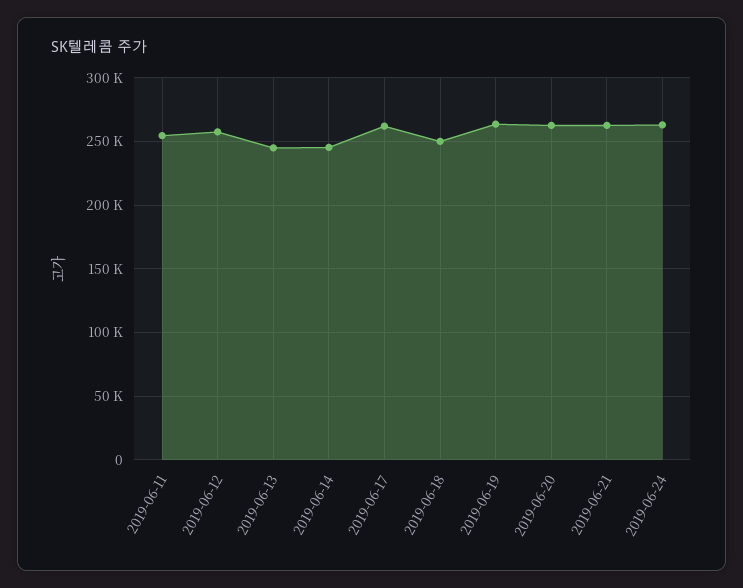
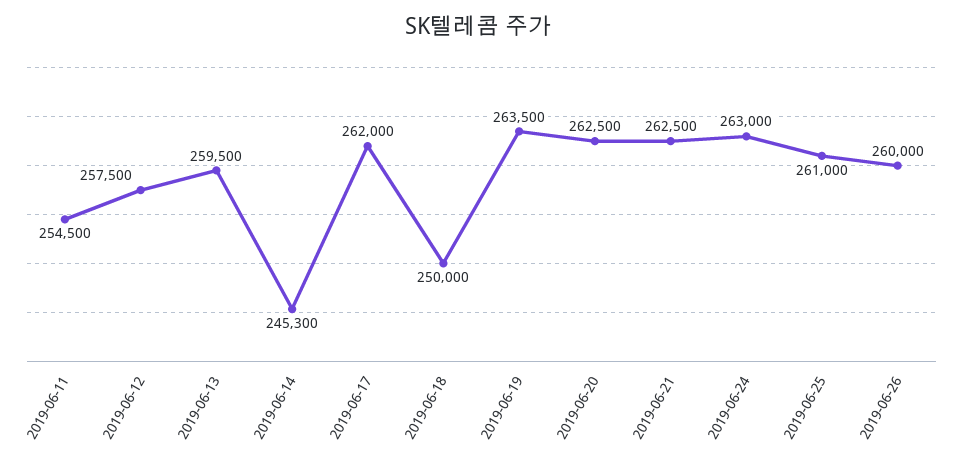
2019-06-13: 245000 -> 259500
2019-06-25: none -> 261000
2019-06-26: none -> 260000

